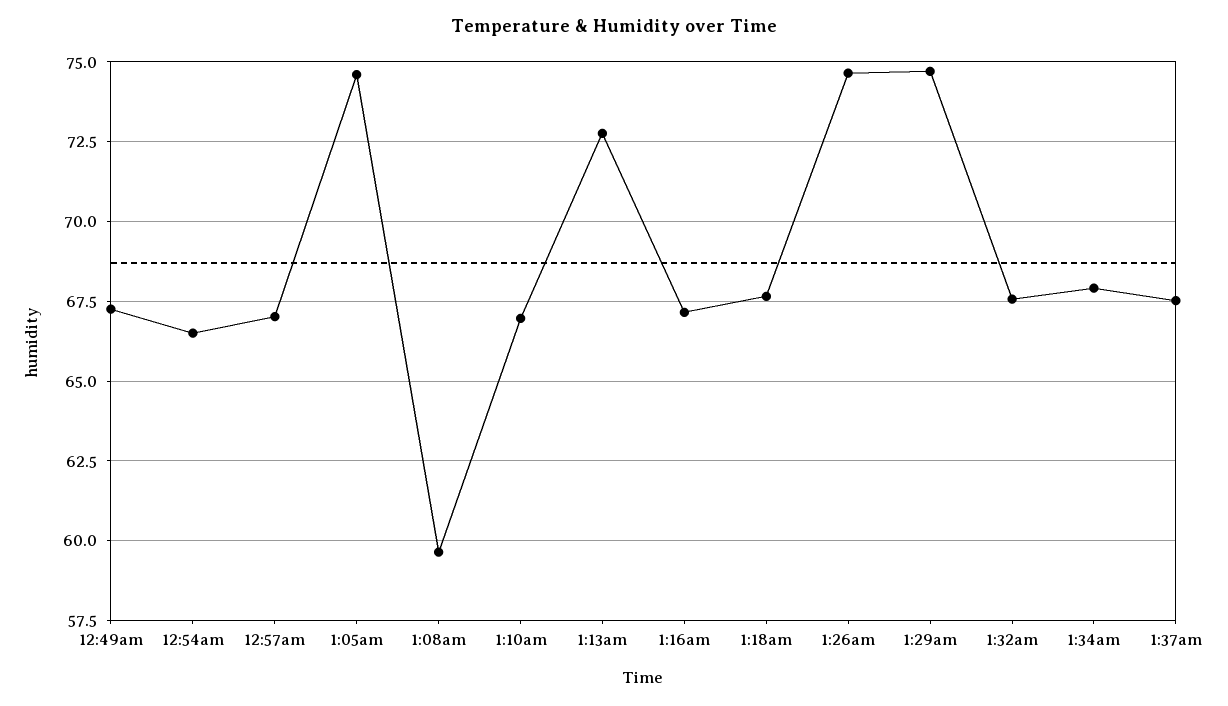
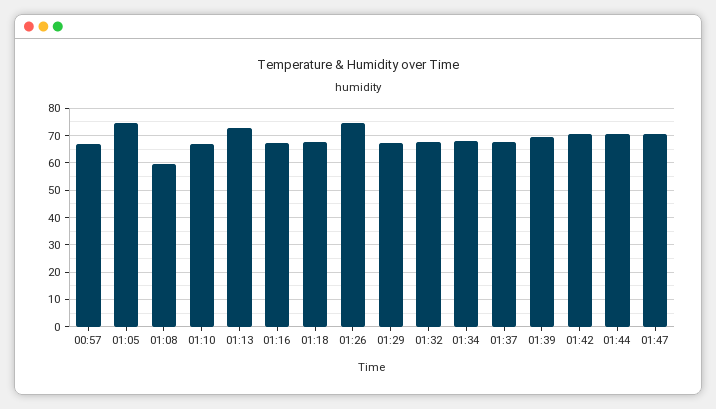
12:49am: 67.25 -> none
12:54am: 66.5 -> none
1:29am: 74.75 -> 67.5
01:39: none -> 70
01:42: none -> 70
01:44: none -> 70
01:47: none -> 70

